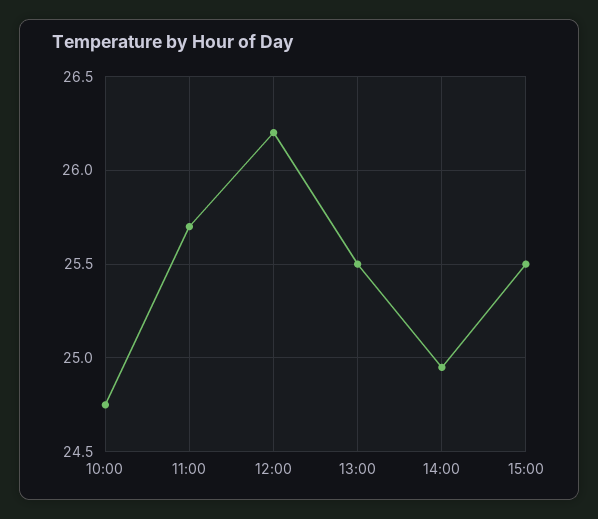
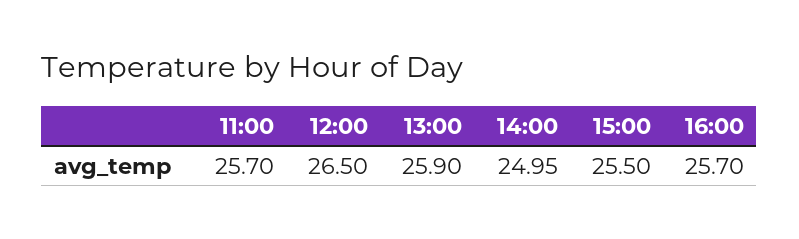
10:00: 24.75 -> none
12:00: 26.2 -> 26.5
13:00: 25.5 -> 25.9
16:00: none -> 25.7

